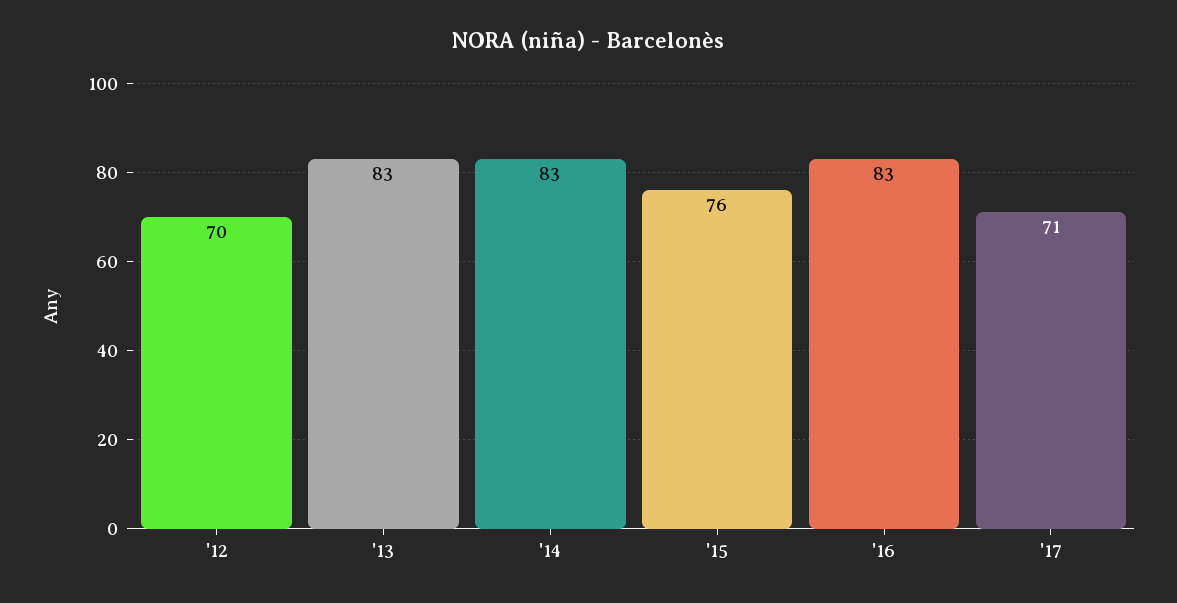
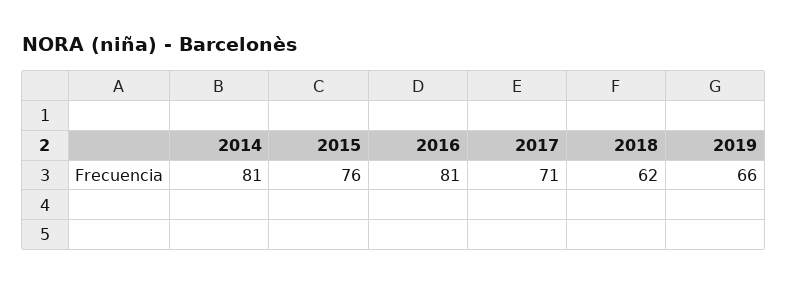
'12: 70 -> none
'13: 83 -> none
'14: 83 -> 81
'16: 83 -> 81
2018: none -> 62
2019: none -> 66

